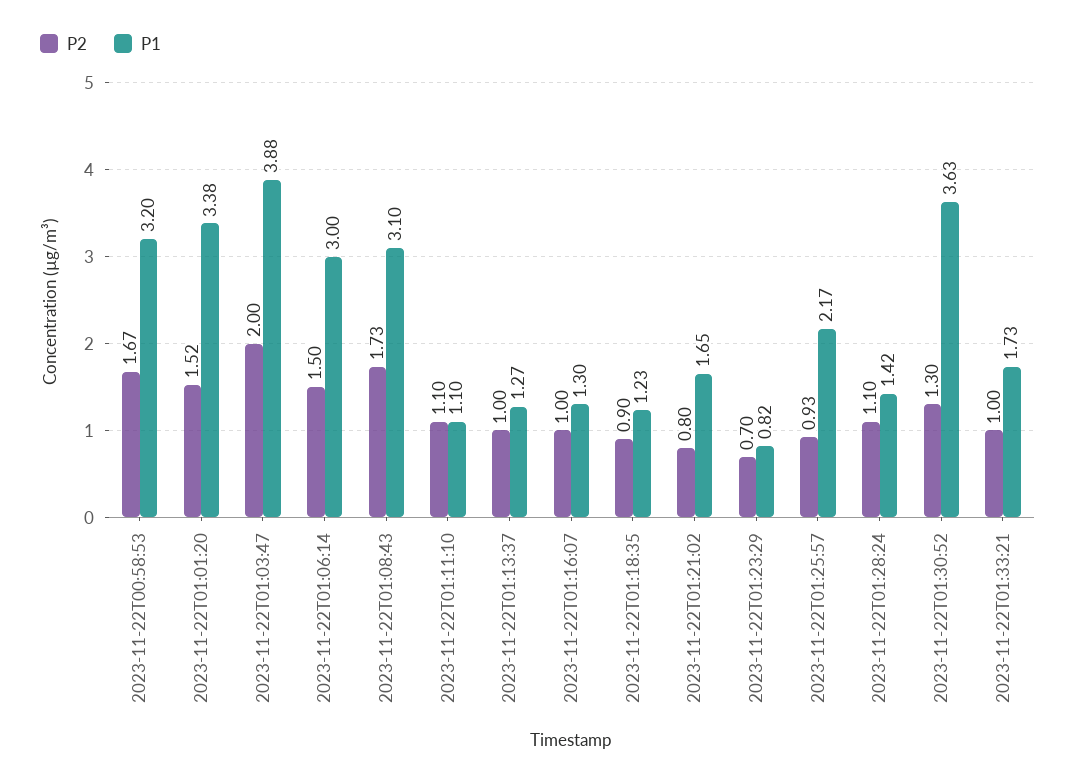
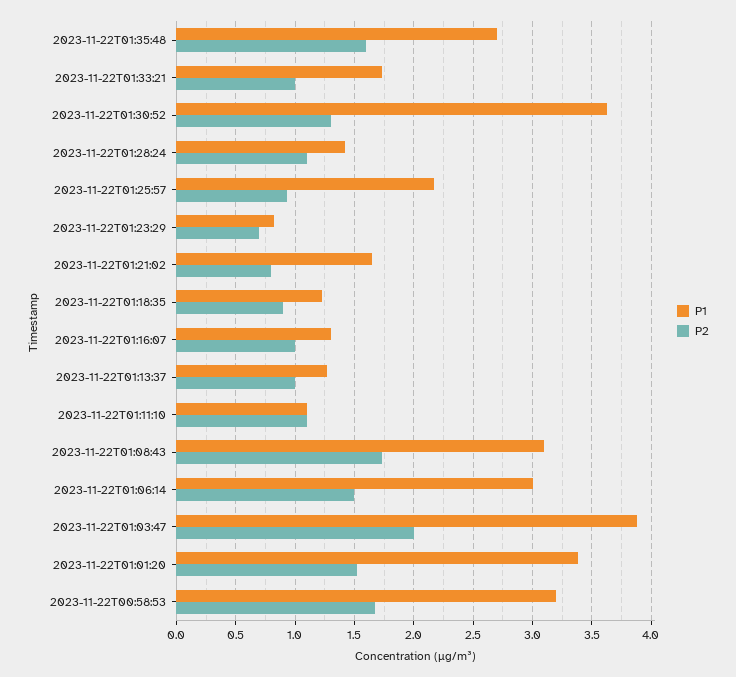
P1, 2023-11-22T01:35:48: none -> 2.7
P2, 2023-11-22T01:35:48: none -> 1.6

